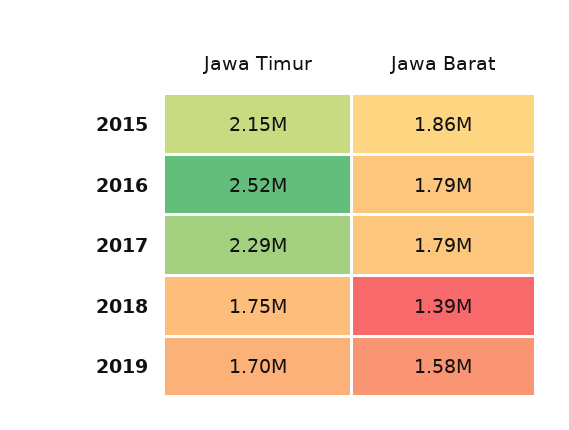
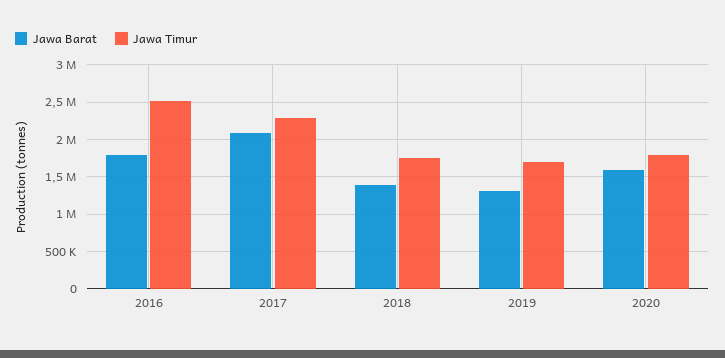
Jawa Timur, 2015: 2150000 -> none
Jawa Barat, 2015: 1860000 -> none
Jawa Barat, 2017: 1790000 -> 2100000
Jawa Barat, 2019: 1580000 -> 1300000
Jawa Barat, 2020: none -> 1600000
Jawa Timur, 2020: none -> 1800000

